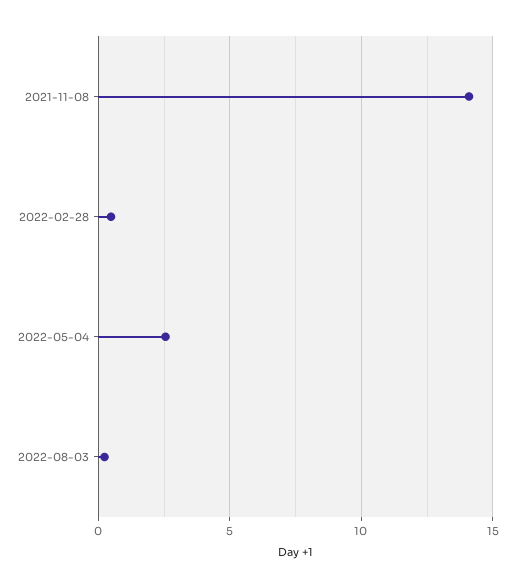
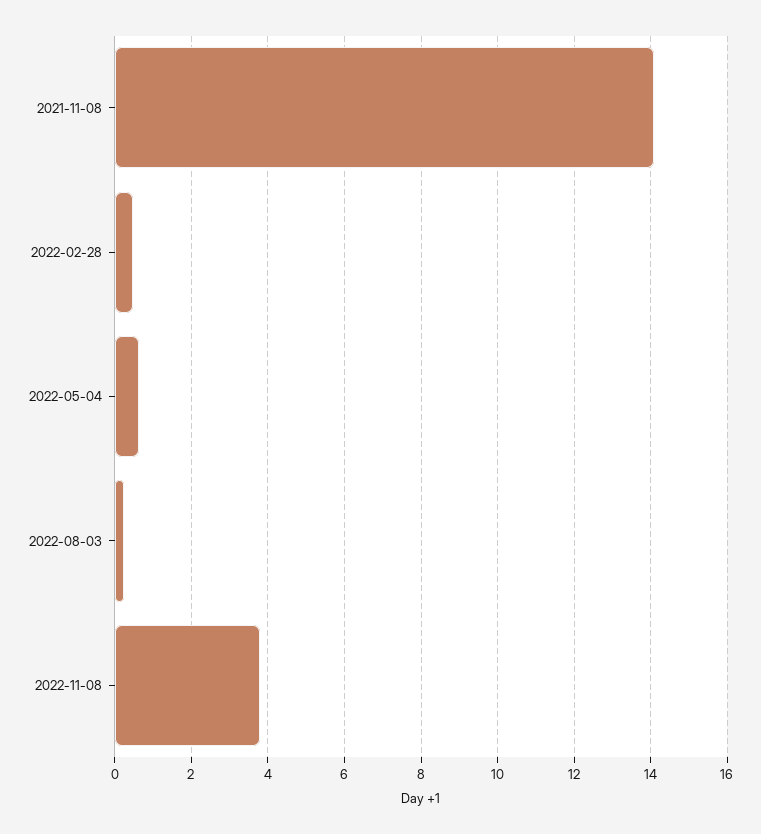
2022-05-04: 2.5 -> 0.6
2022-11-08: none -> 3.8

